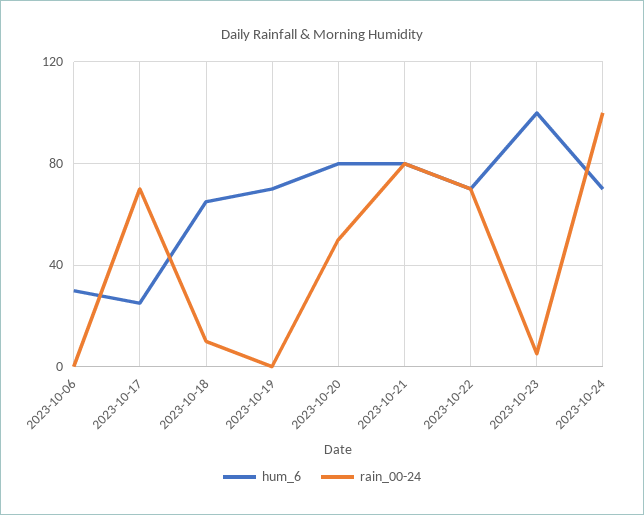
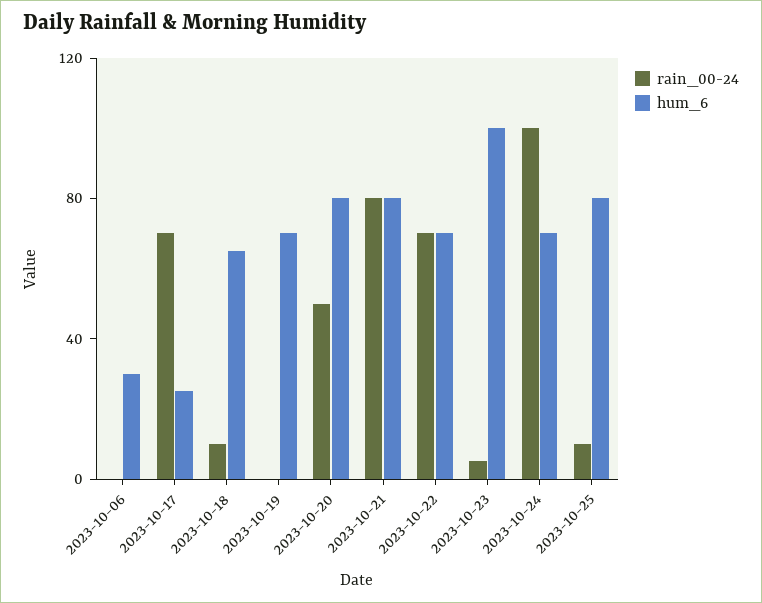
rain_00-24, 2023-10-25: none -> 10
hum_6, 2023-10-25: none -> 80

